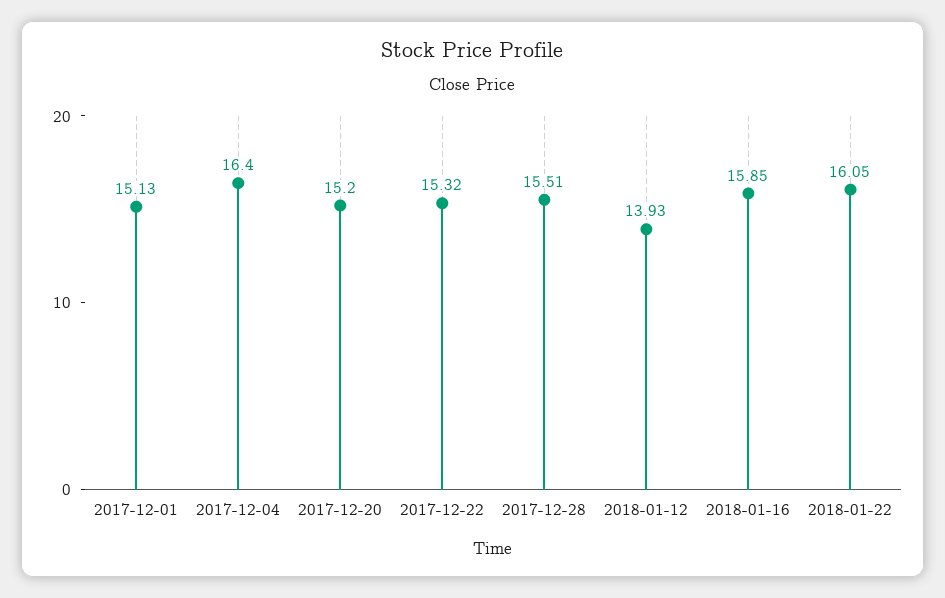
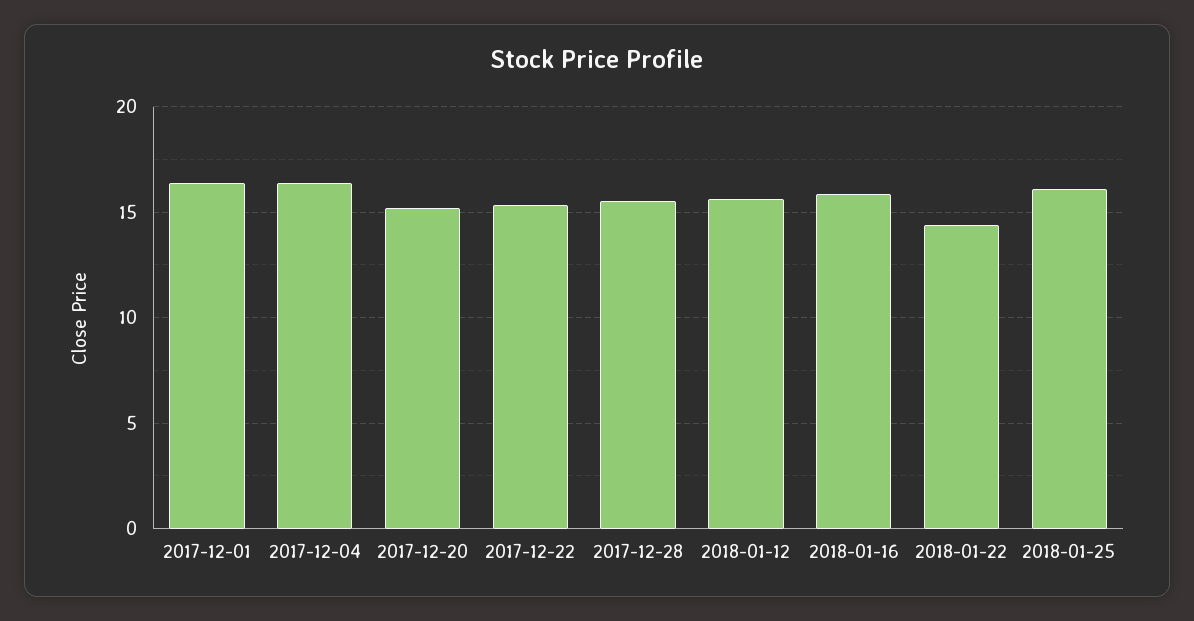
2017-12-01: 15.13 -> 16.5
2018-01-12: 13.93 -> 15.5
2018-01-22: 16.05 -> 14.5
2018-01-25: none -> 16

